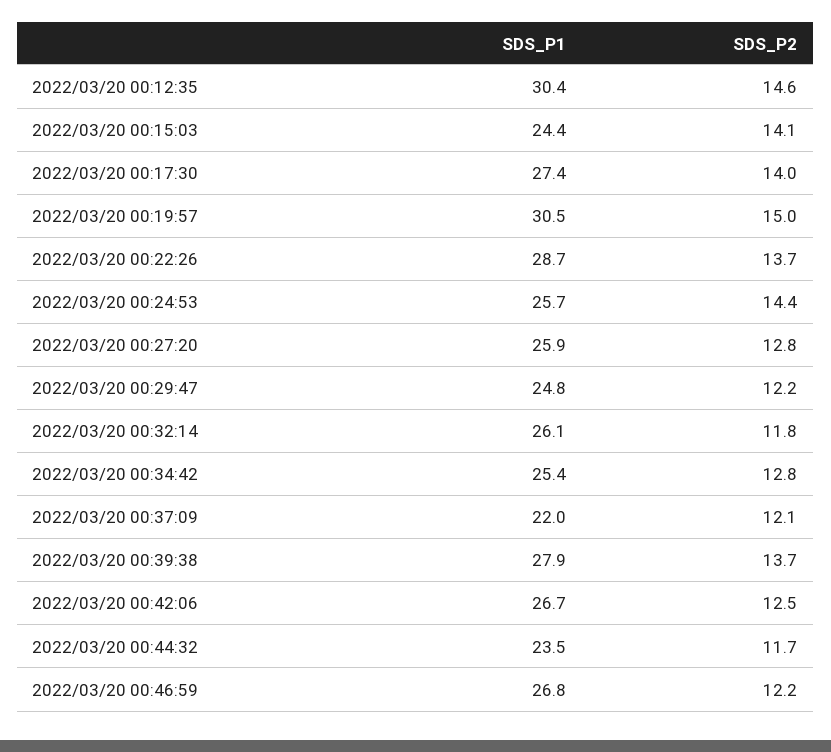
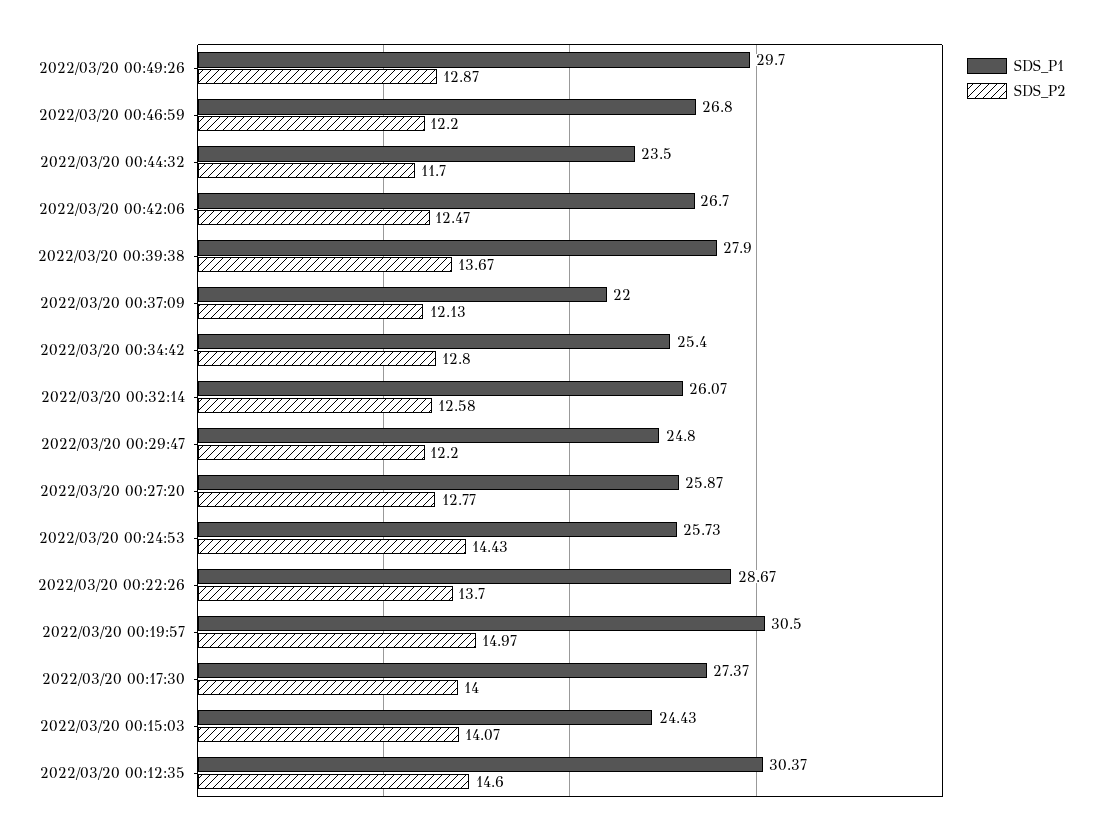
SDS_P2, 2022/03/20 00:32:14: 11.8 -> 12.58
SDS_P1, 2022/03/20 00:49:26: none -> 29.7
SDS_P2, 2022/03/20 00:49:26: none -> 12.87

